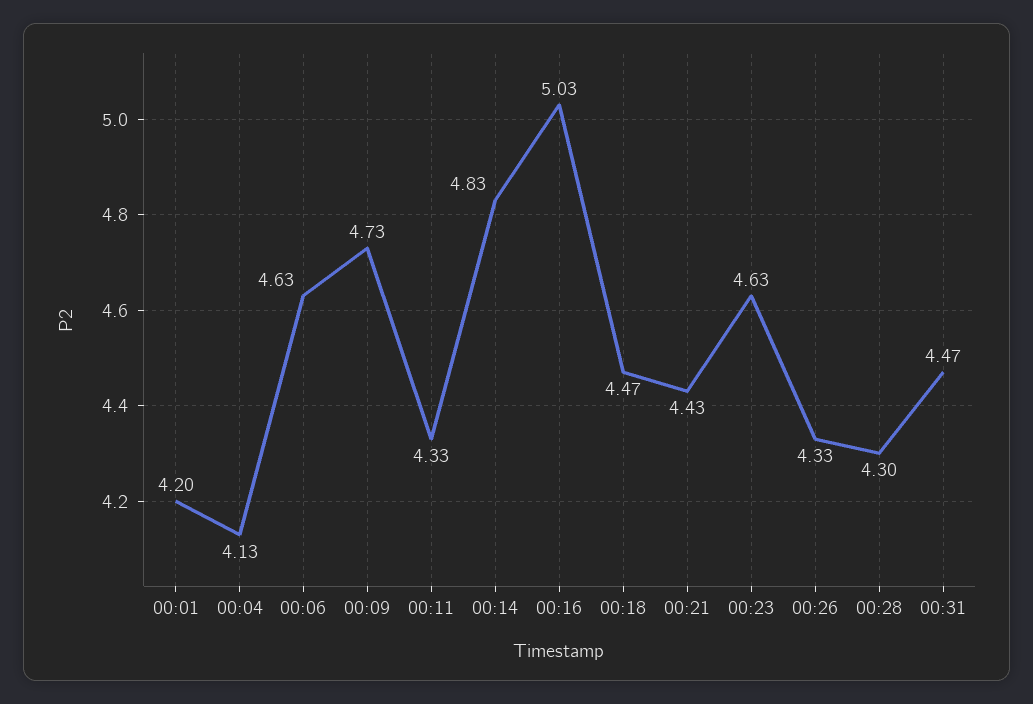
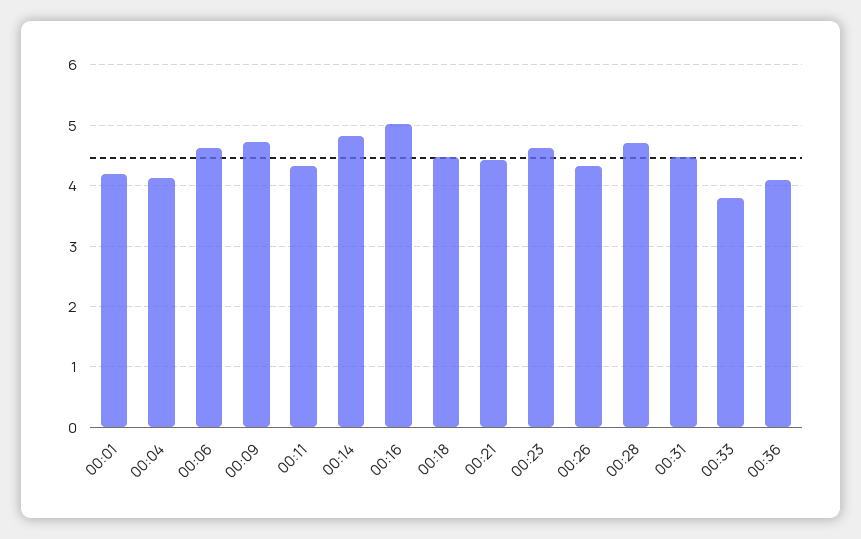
00:28: 4.3 -> 4.7
00:33: none -> 3.8
00:36: none -> 4.1

